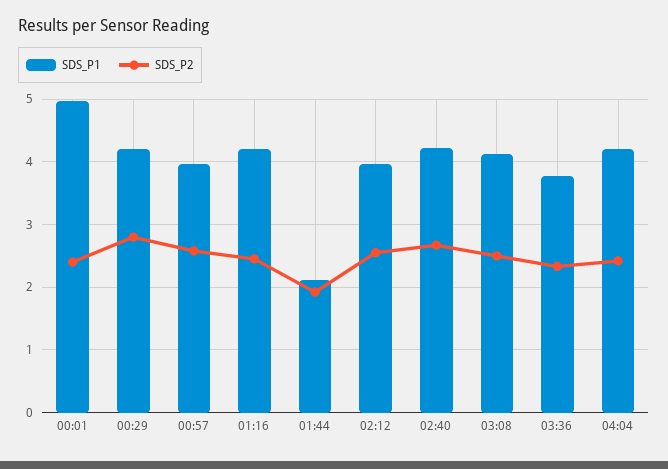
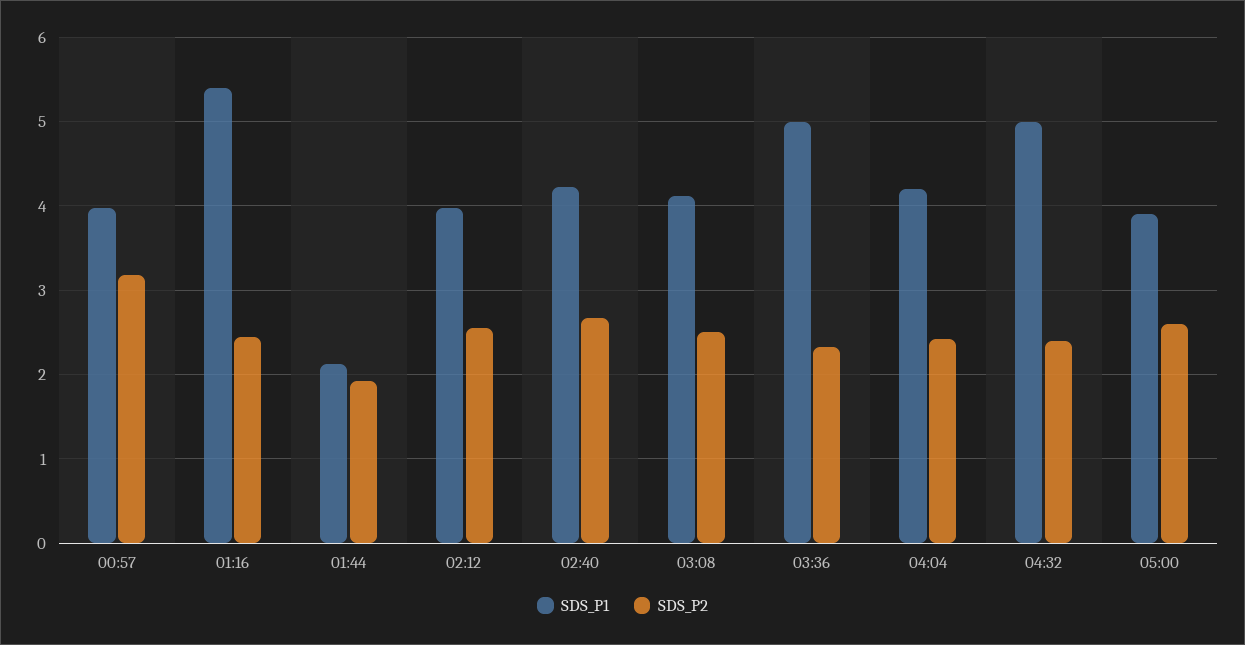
SDS_P1, 00:01: 5 -> none
SDS_P2, 00:01: 2.4 -> none
SDS_P1, 00:29: 4.2 -> none
SDS_P2, 00:29: 2.8 -> none
SDS_P2, 00:57: 2.6 -> 3.2
SDS_P1, 01:16: 4.2 -> 5.4
SDS_P1, 03:36: 3.8 -> 5
SDS_P1, 04:32: none -> 5
SDS_P2, 04:32: none -> 2.4
SDS_P1, 05:00: none -> 3.9
SDS_P2, 05:00: none -> 2.6

